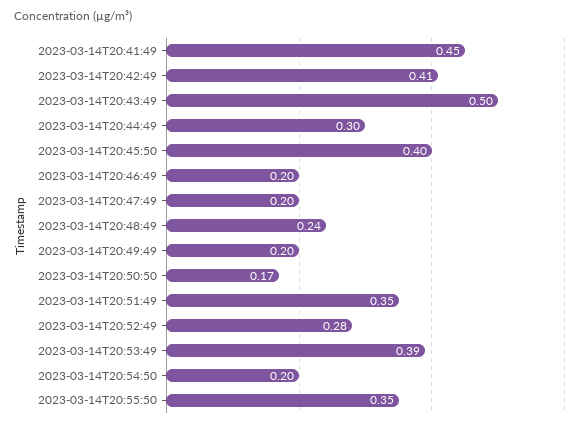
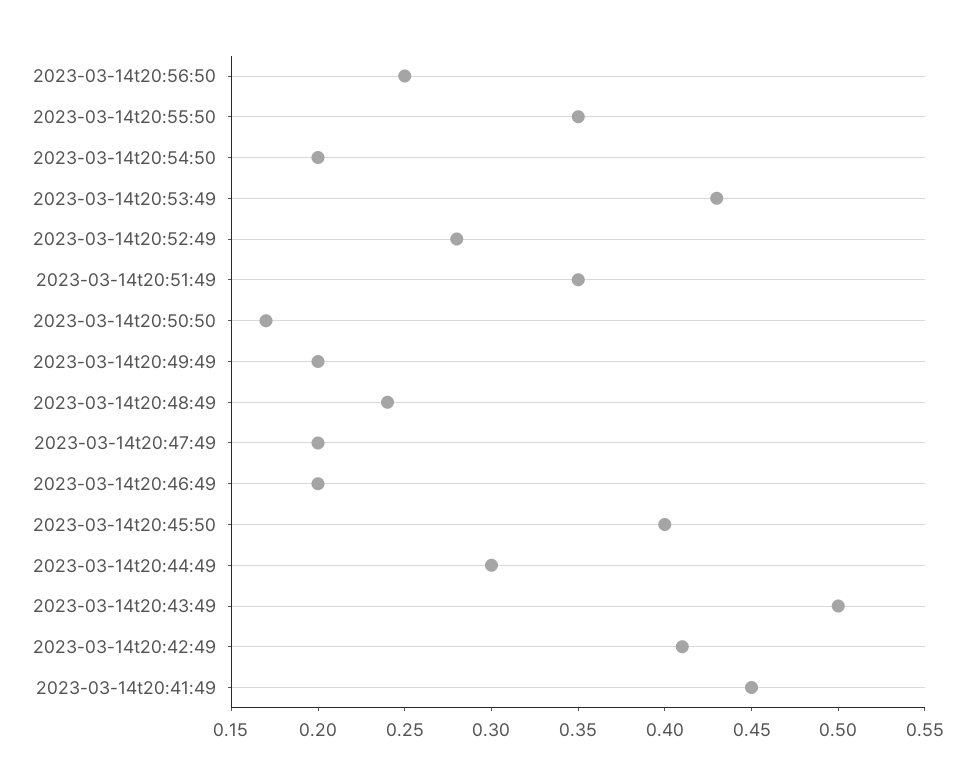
2023-03-14T20:53:49: 0.39 -> 0.43
2023-03-14t20:56:50: none -> 0.25

